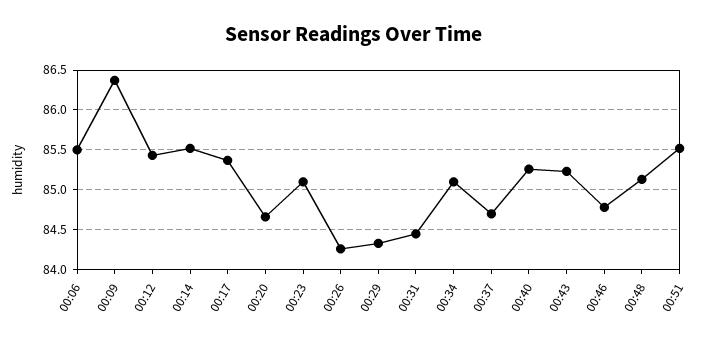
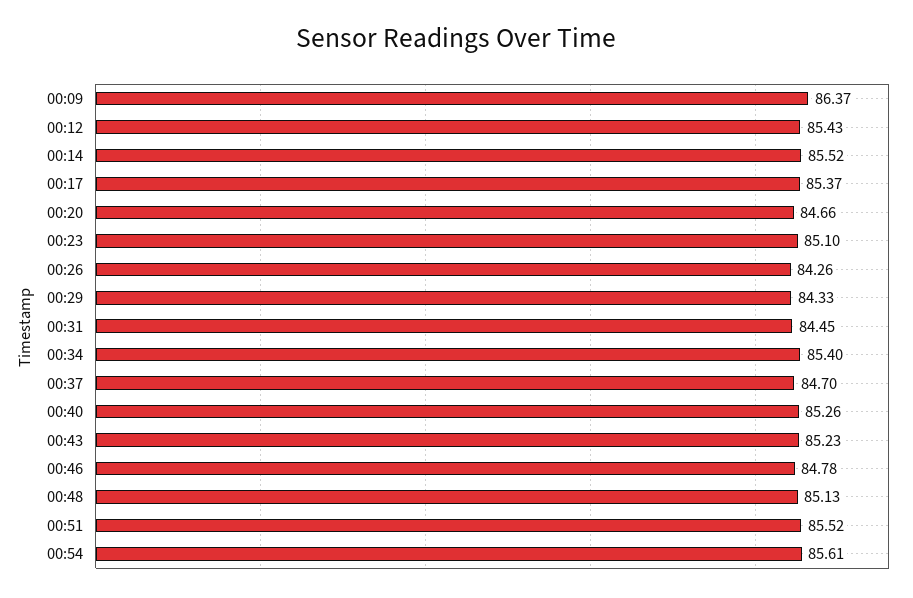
00:06: 85.5 -> none
00:34: 85.1 -> 85.4
00:54: none -> 85.61

